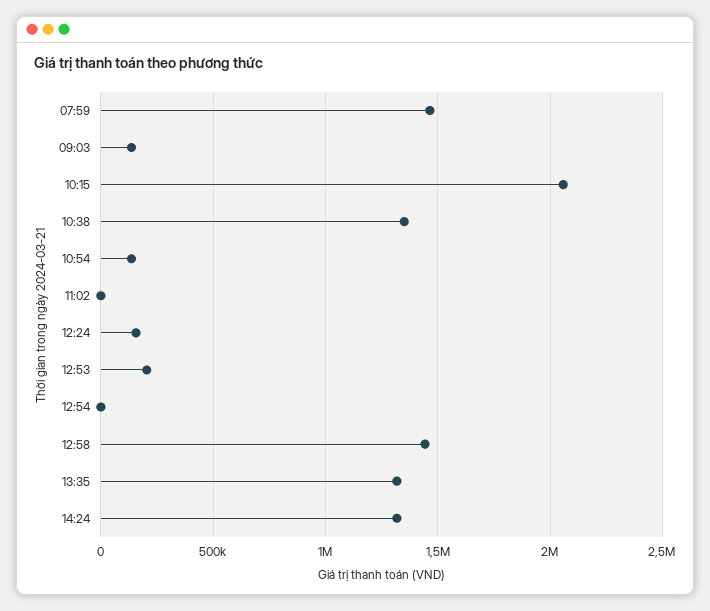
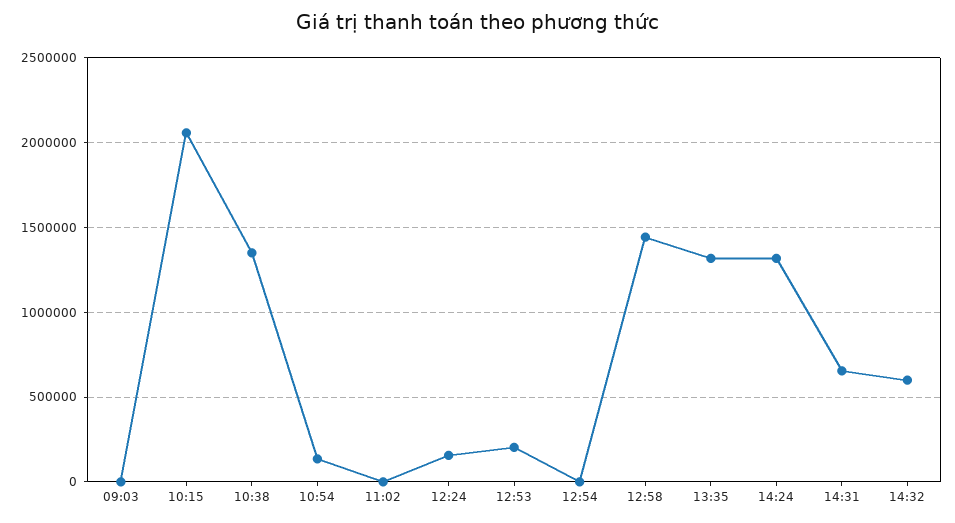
07:59: 1450000 -> none
09:03: 150000 -> 0
14:31: none -> 650000
14:32: none -> 600000

